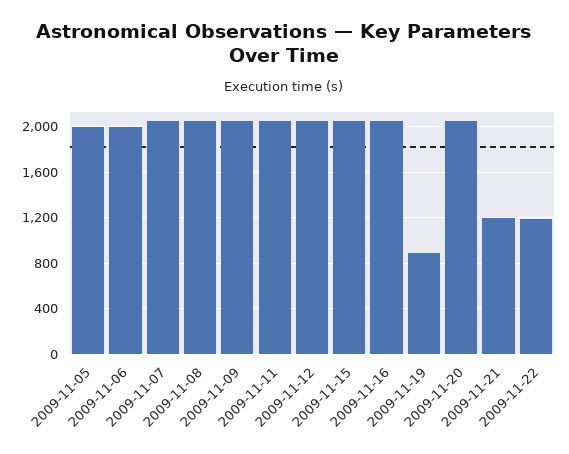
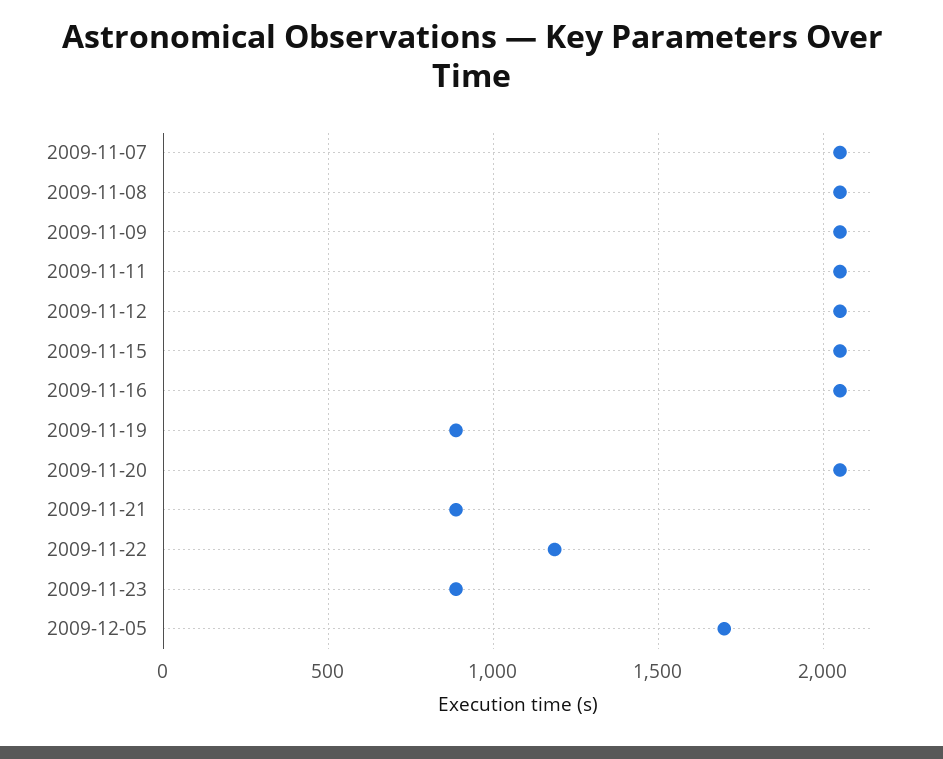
2009-11-05: 2000 -> none
2009-11-06: 2000 -> none
2009-11-21: 1200 -> 900
2009-11-23: none -> 900
2009-12-05: none -> 1700

